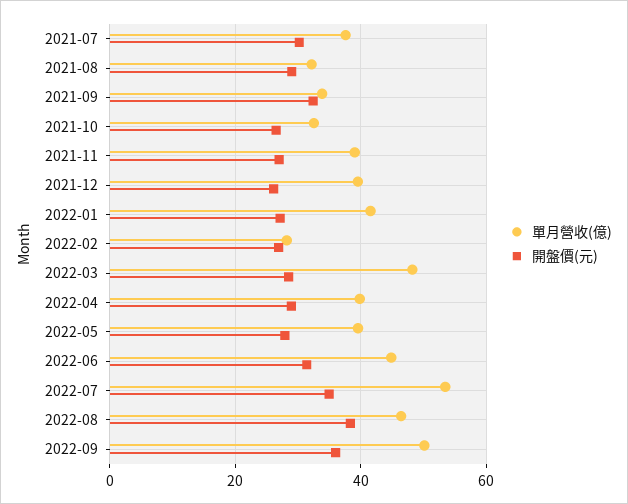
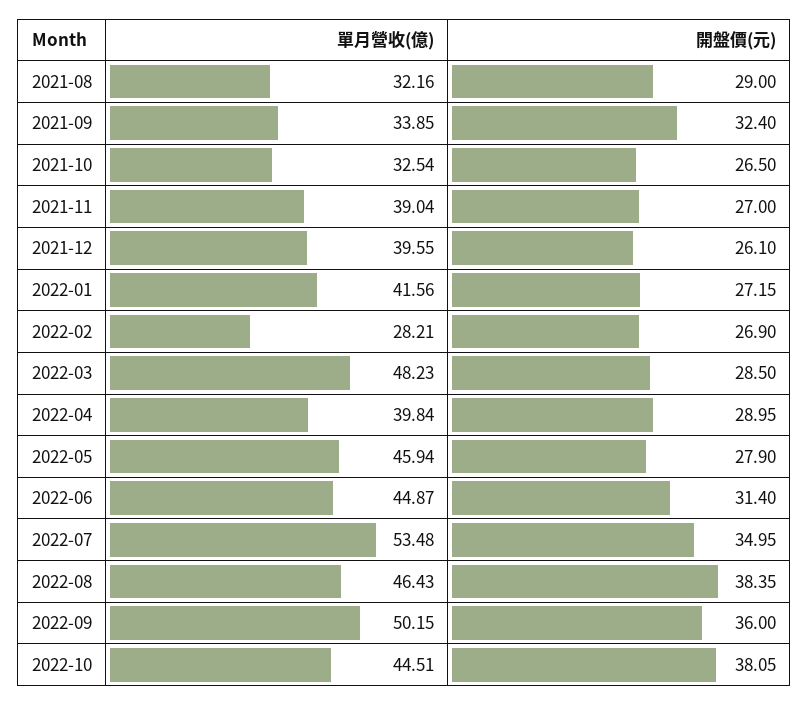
單月營收(億), 2021-07: 38 -> none
開盤價(元), 2021-07: 30 -> none
單月營收(億), 2022-05: 40 -> 45.94
單月營收(億), 2022-10: none -> 44.51
開盤價(元), 2022-10: none -> 38.05

